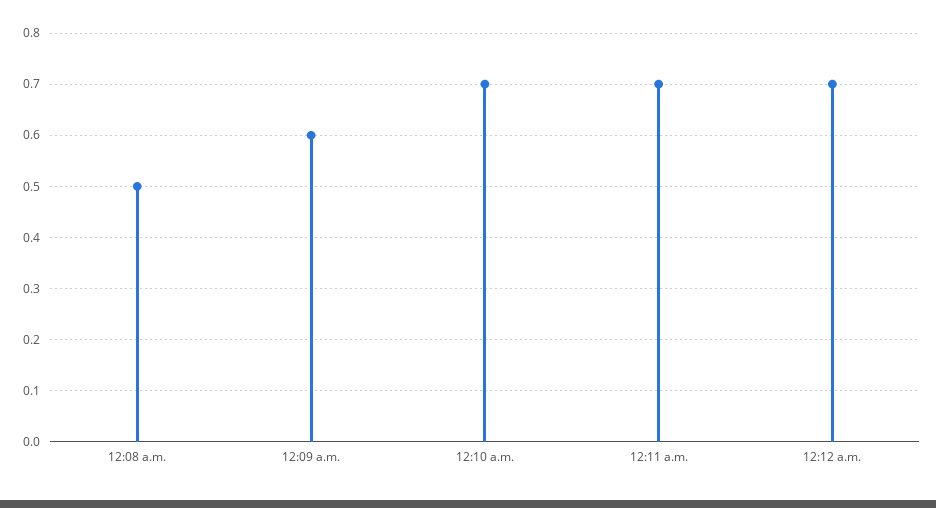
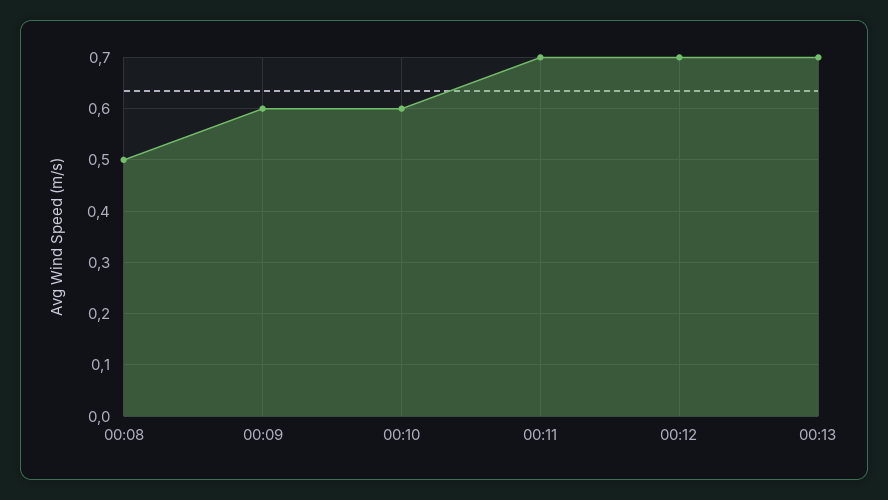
12:10 a.m.: 0.7 -> 0.6
00:13: none -> 0.7

